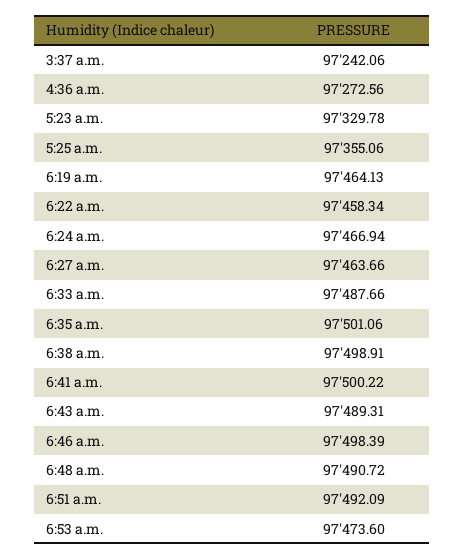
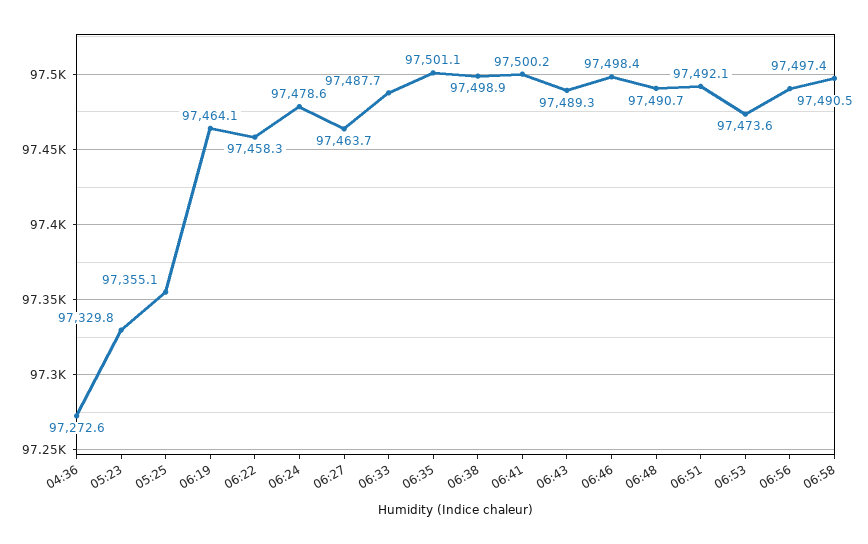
3:37 a.m.: 97242.06 -> none
6:24 a.m.: 97466.94 -> 97478.6
06:56: none -> 97490.5
06:58: none -> 97497.4

